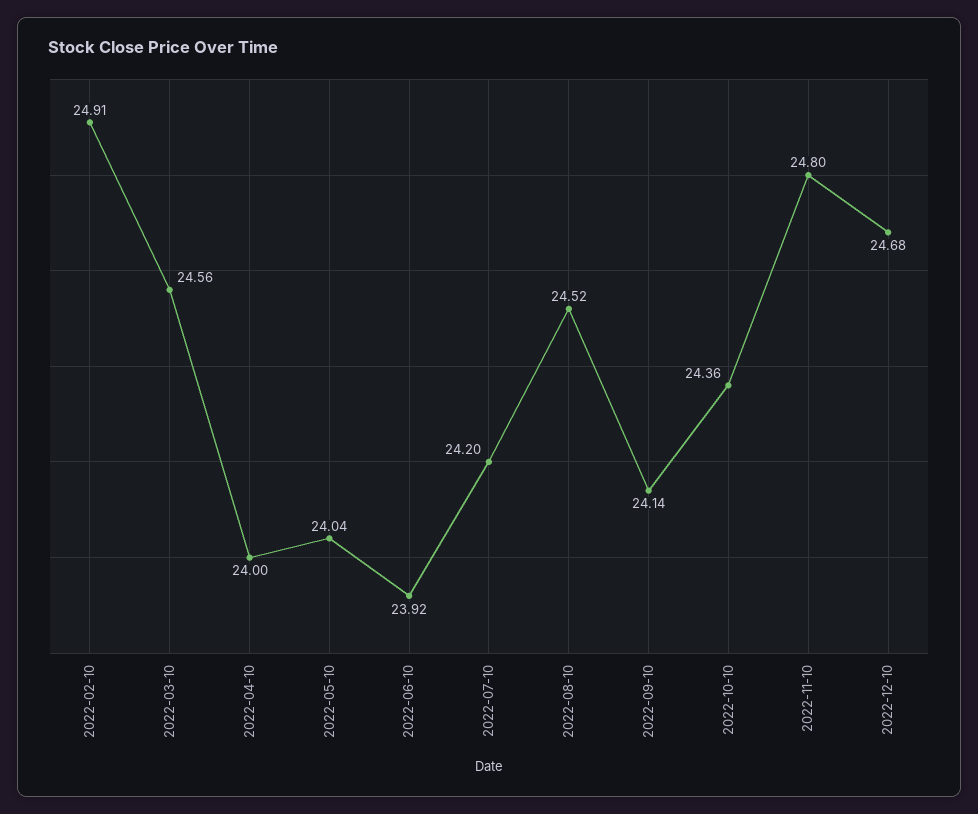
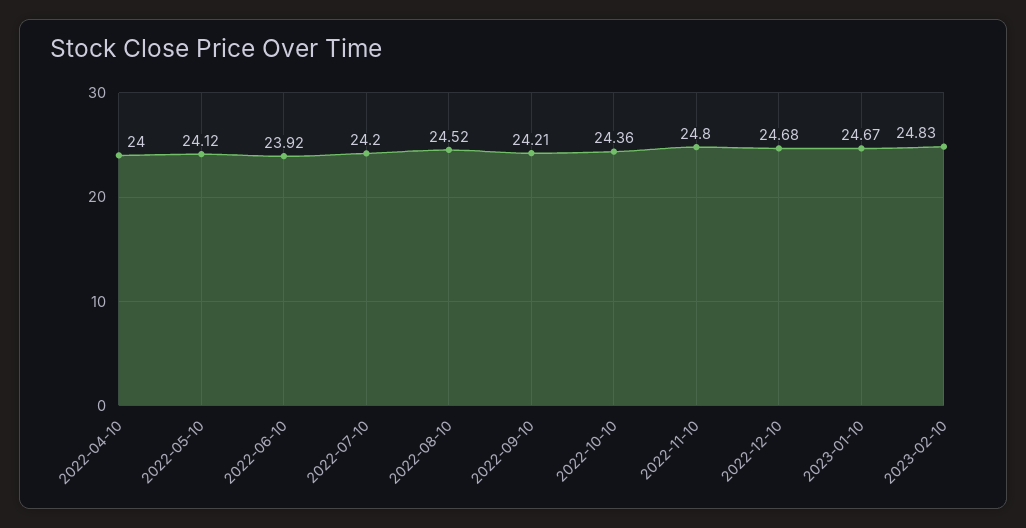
2022-02-10: 24.91 -> none
2022-03-10: 24.56 -> none
2022-05-10: 24.04 -> 24.12
2022-09-10: 24.14 -> 24.21
2023-01-10: none -> 24.67
2023-02-10: none -> 24.83

